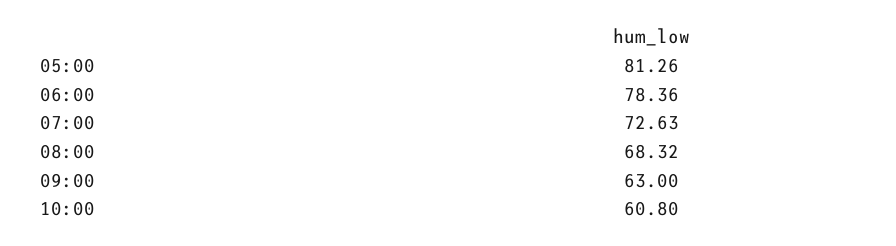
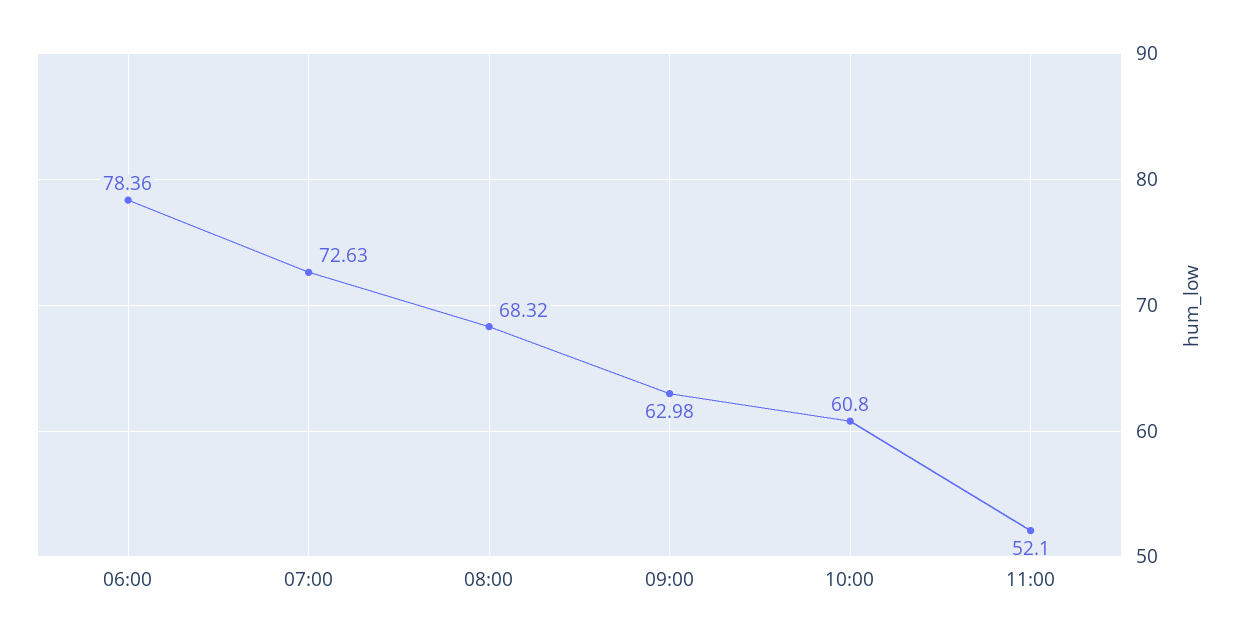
05:00: 81.26 -> none
09:00: 63 -> 62.98
11:00: none -> 52.1

